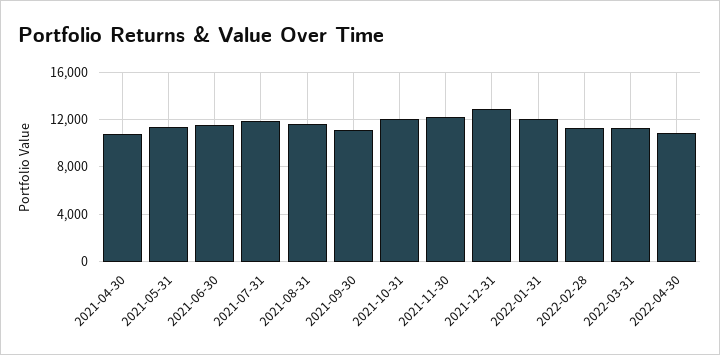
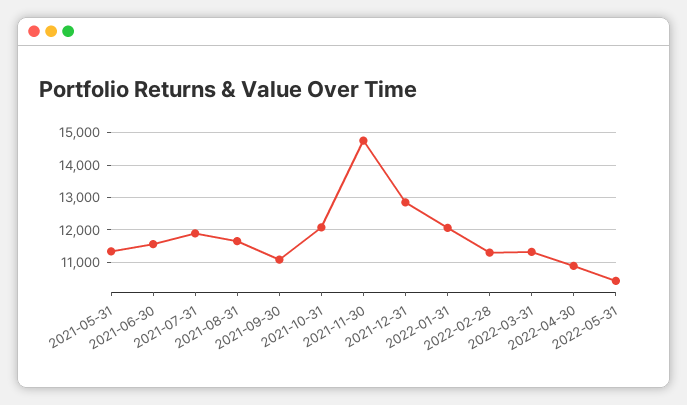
2021-04-30: 11000 -> none
2021-11-30: 12000 -> 14800
2022-05-31: none -> 10400

